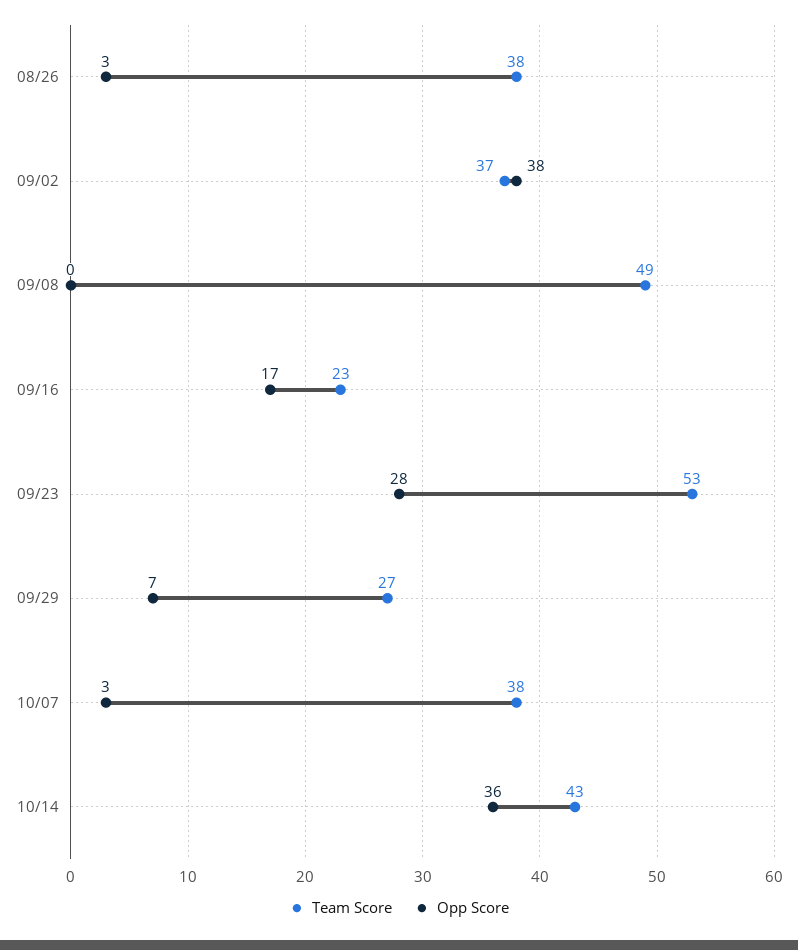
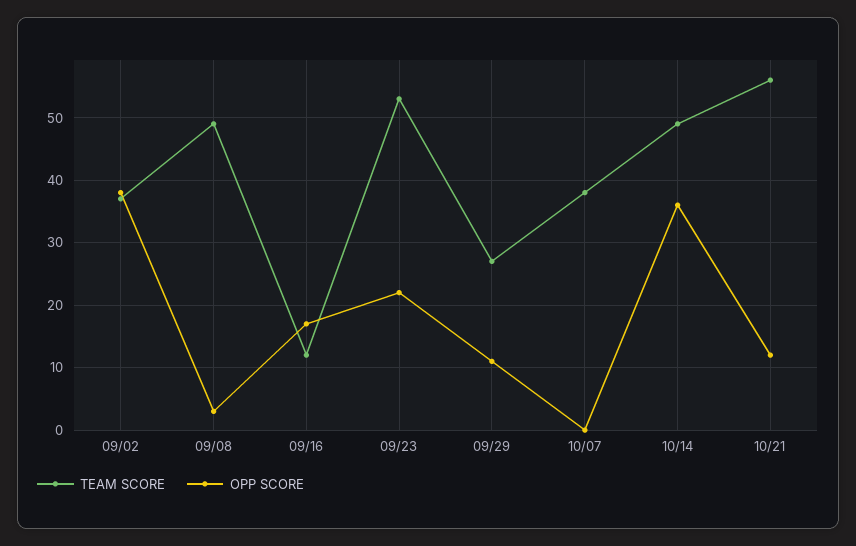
Team Score, 08/26: 38 -> none
Opp Score, 08/26: 3 -> none
Opp Score, 09/08: 0 -> 3
Team Score, 09/16: 23 -> 12
Opp Score, 09/23: 28 -> 22
Opp Score, 09/29: 7 -> 11
Opp Score, 10/07: 3 -> 0
Team Score, 10/14: 43 -> 49
Team Score, 10/21: none -> 56
Opp Score, 10/21: none -> 12

